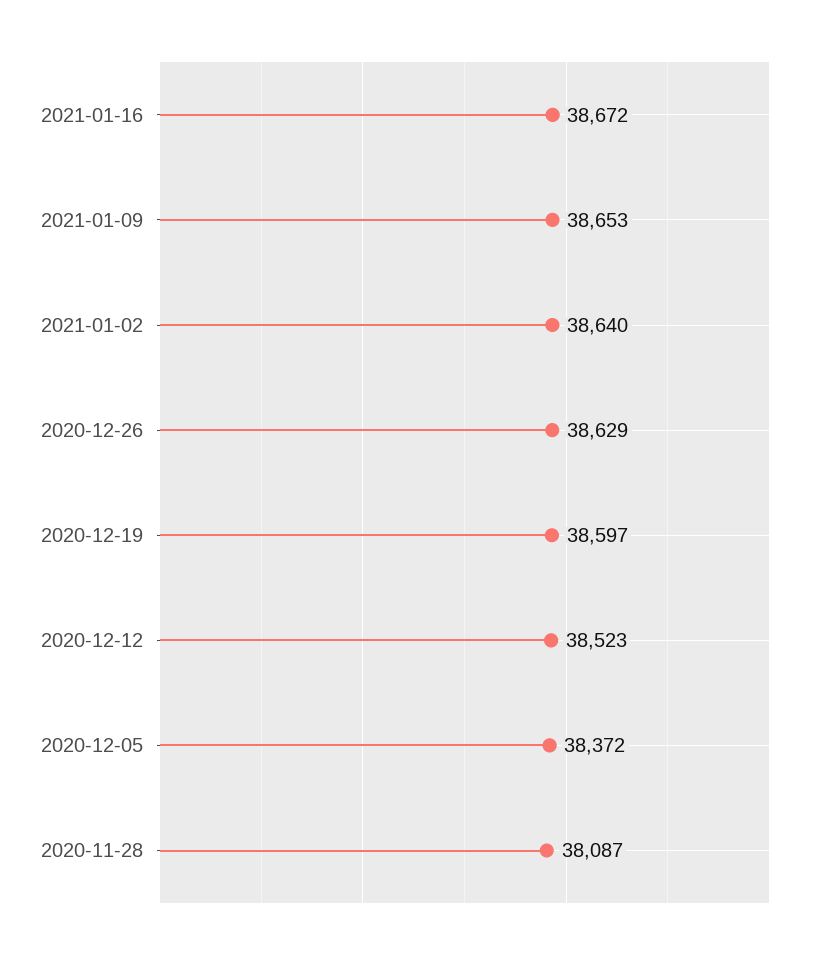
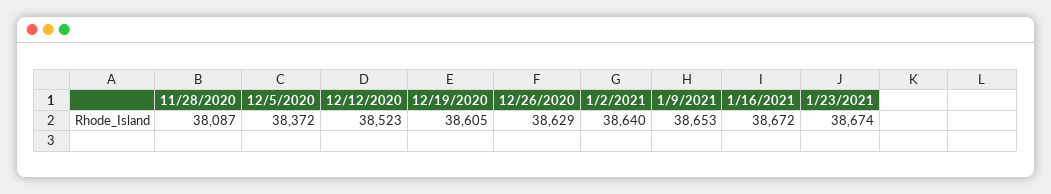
2020-12-19: 38597 -> 38605
1/23/2021: none -> 38674

